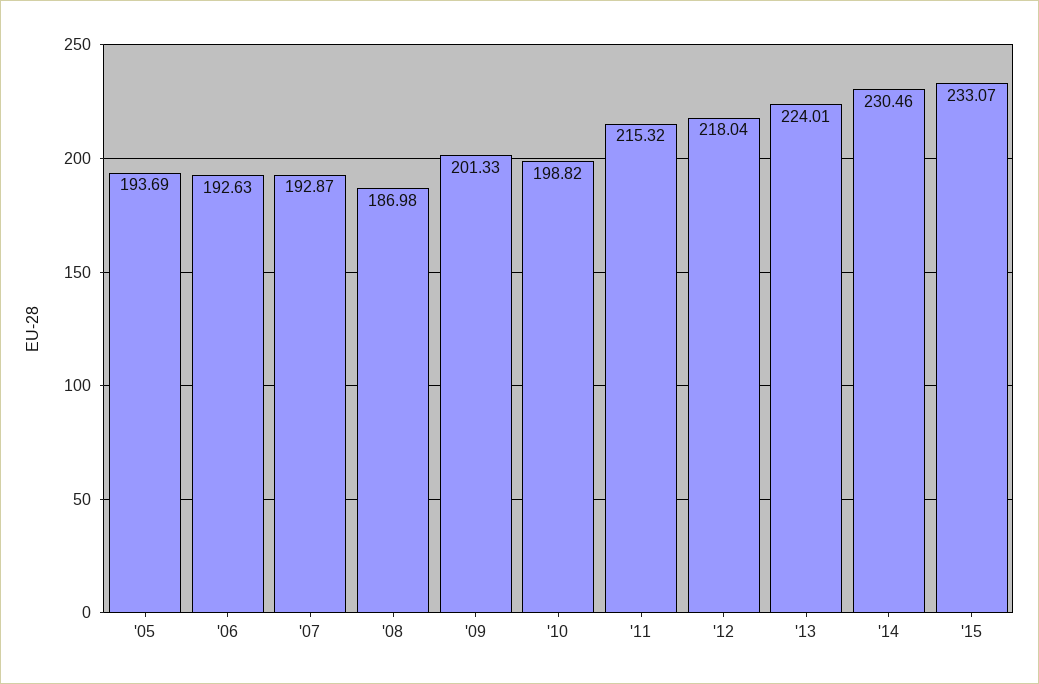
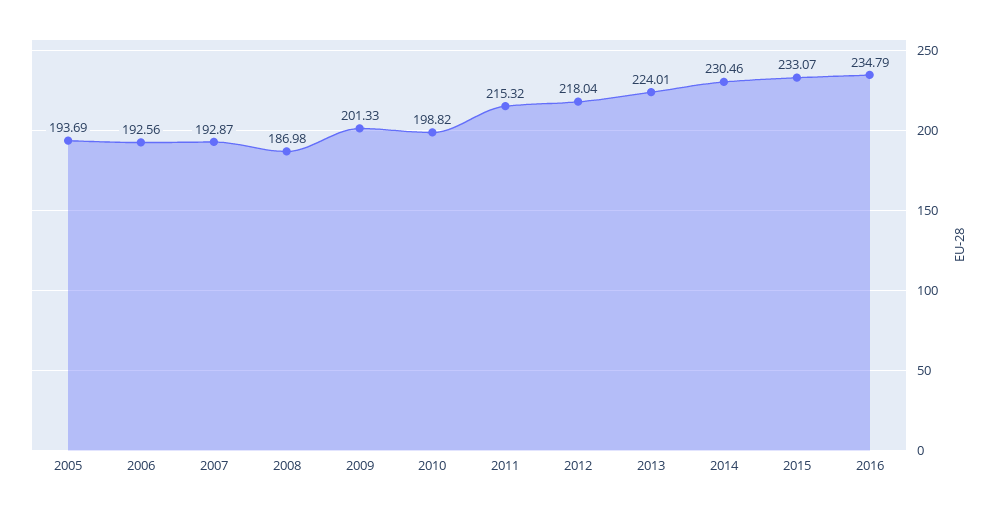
'06: 192.63 -> 192.56
2016: none -> 234.79

